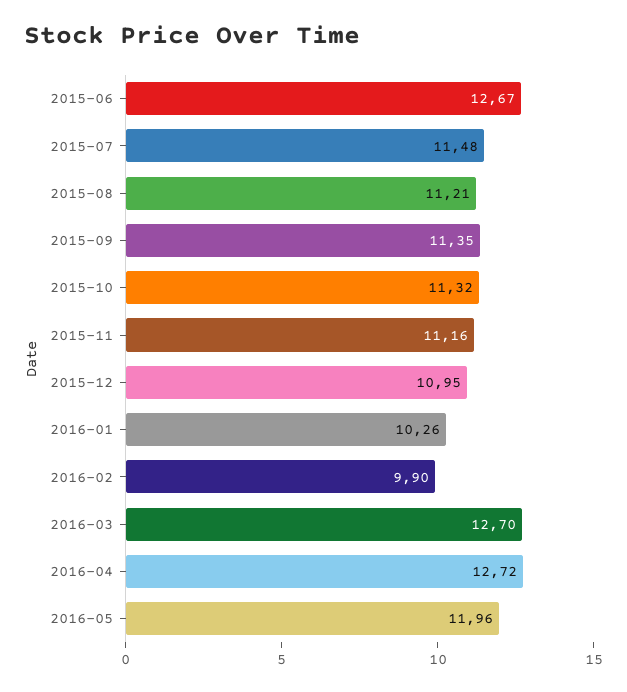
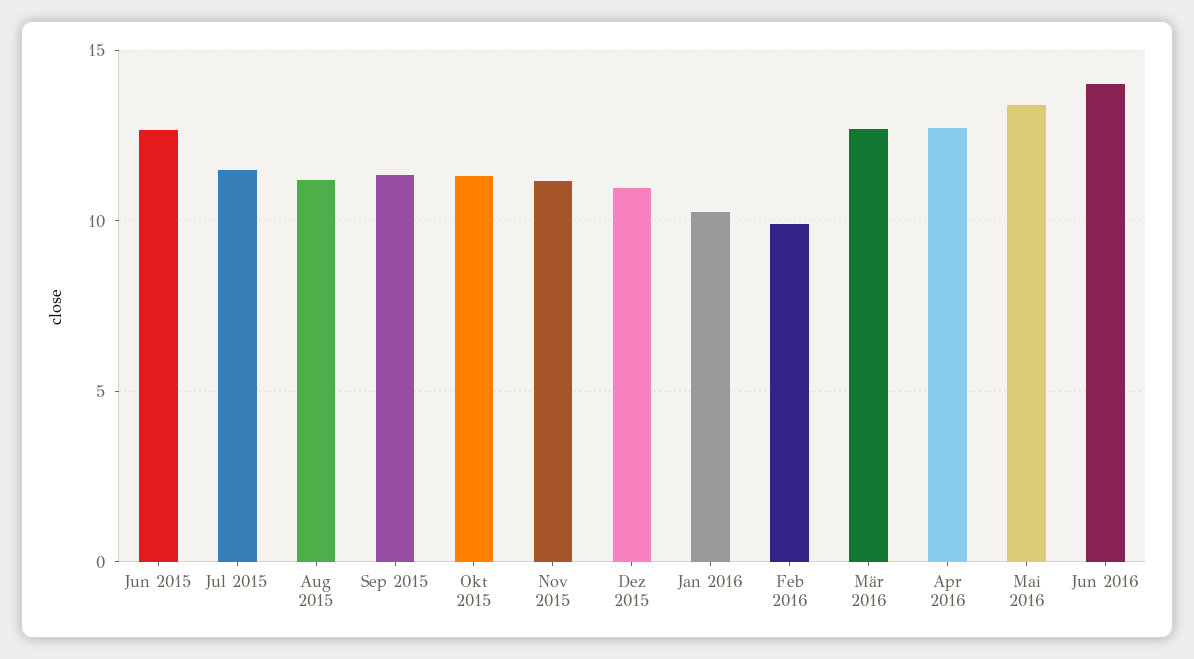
2016-05: 11.96 -> 13.5
Jun 2016: none -> 14

